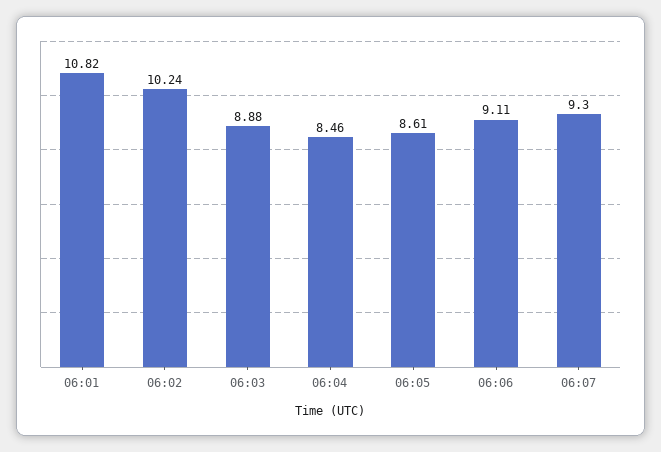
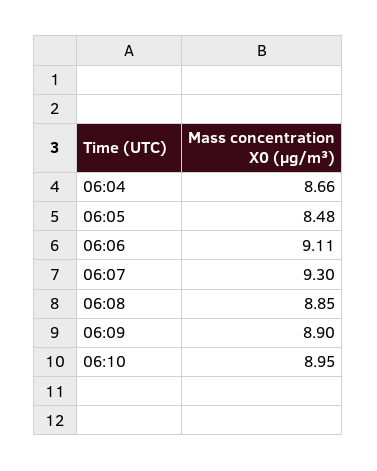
06:01: 10.82 -> none
06:02: 10.24 -> none
06:03: 8.88 -> none
06:04: 8.46 -> 8.66
06:05: 8.61 -> 8.48
06:08: none -> 8.85
06:09: none -> 8.9
06:10: none -> 8.95

